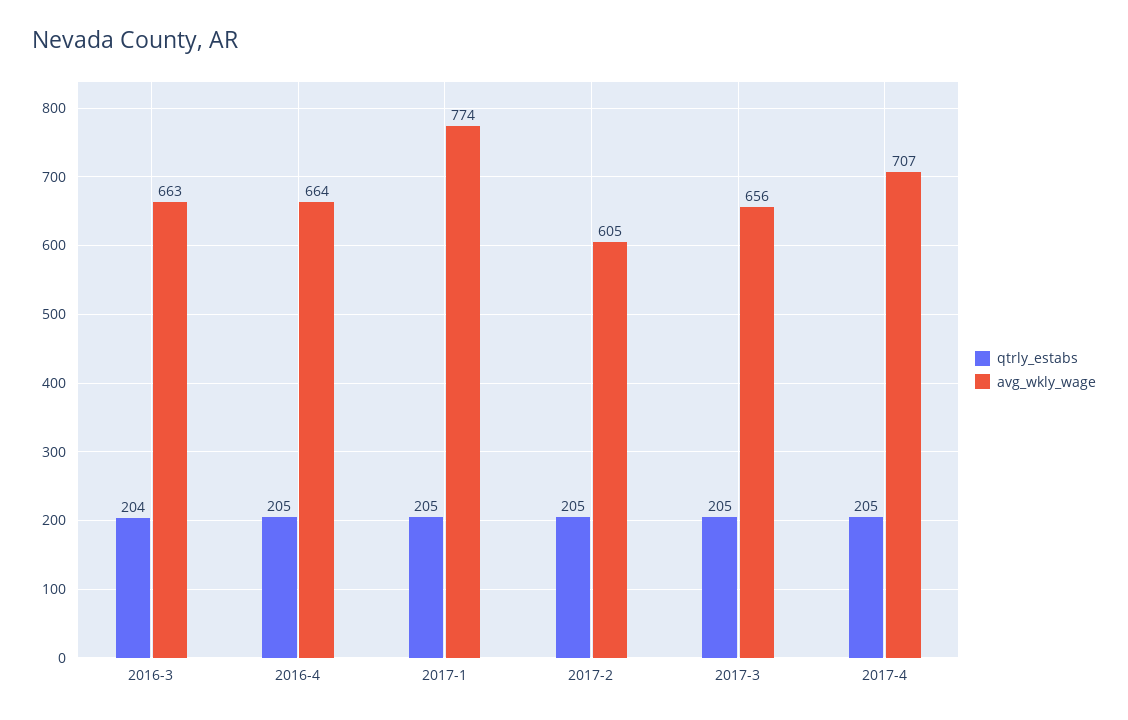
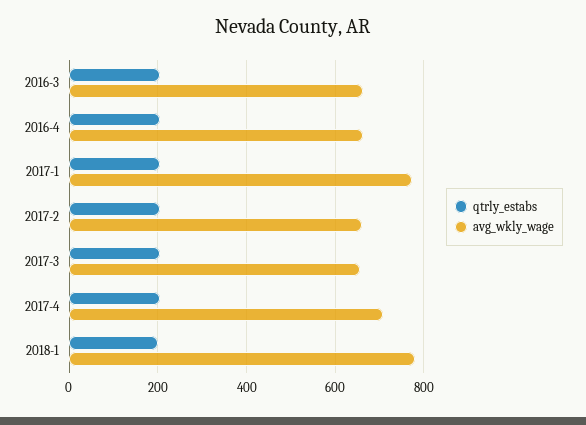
avg_wkly_wage, 2017-2: 605 -> 660
qtrly_estabs, 2018-1: none -> 200
avg_wkly_wage, 2018-1: none -> 780

